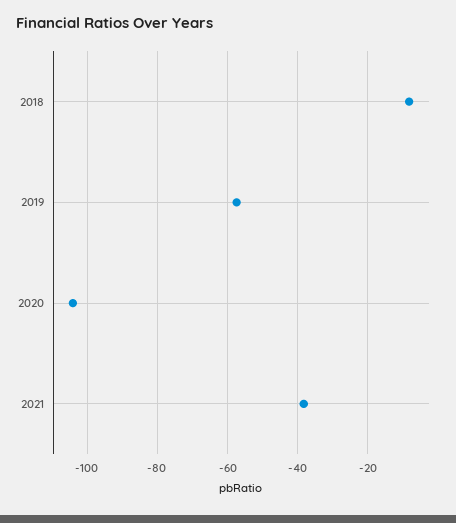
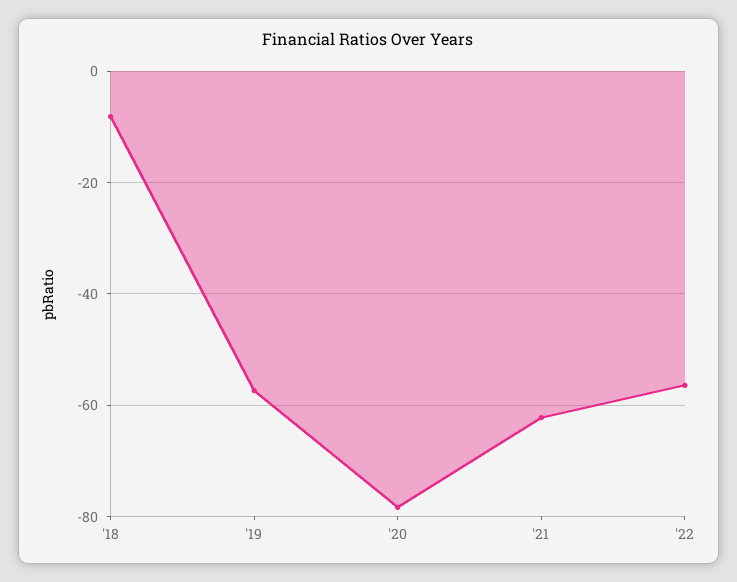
2020: -104 -> -78
2021: -38 -> -62
'22: none -> -56

